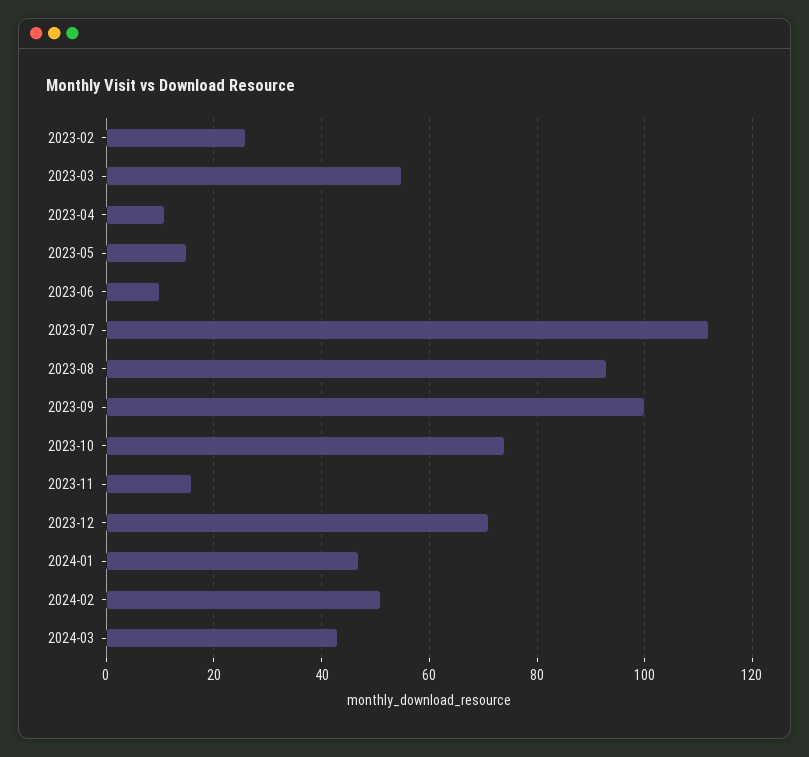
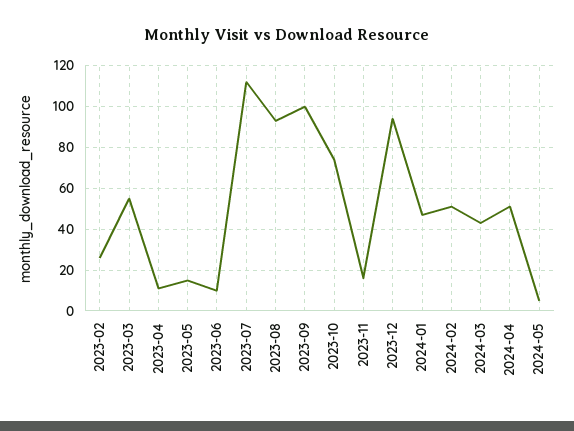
2023-12: 70 -> 95
2024-04: none -> 50
2024-05: none -> 5

